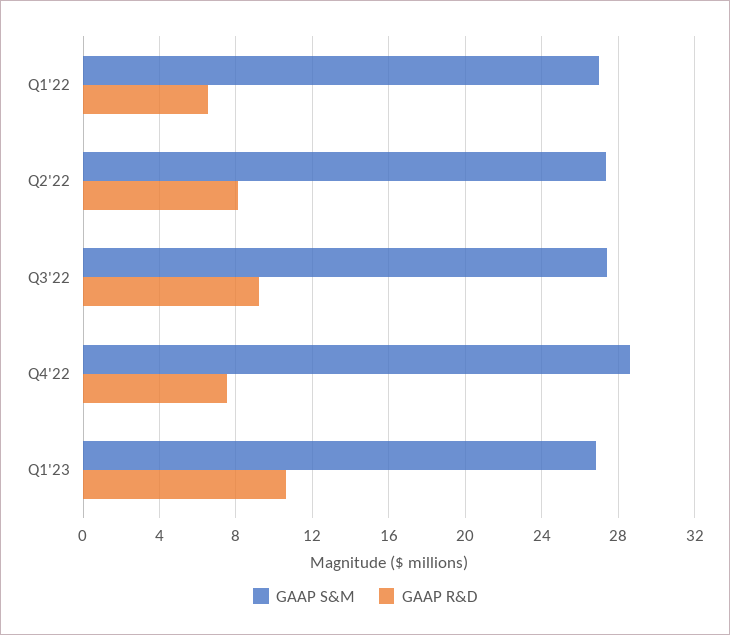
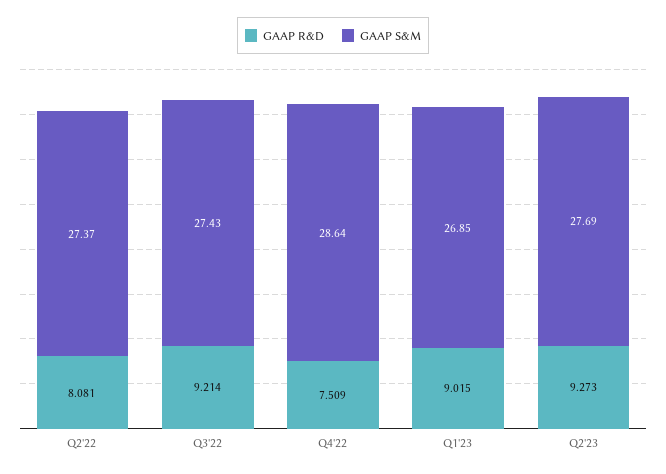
GAAP S&M, Q1'22: 27 -> none
GAAP R&D, Q1'22: 6.5 -> none
GAAP R&D, Q1'23: 10.5 -> 9.015
GAAP R&D, Q2'23: none -> 9.273
GAAP S&M, Q2'23: none -> 27.69

